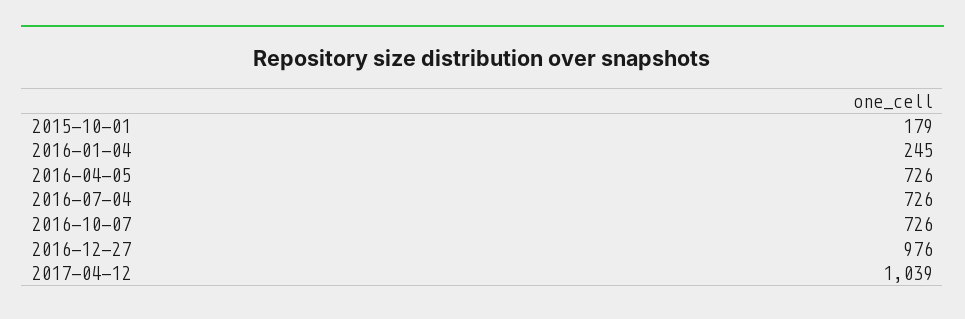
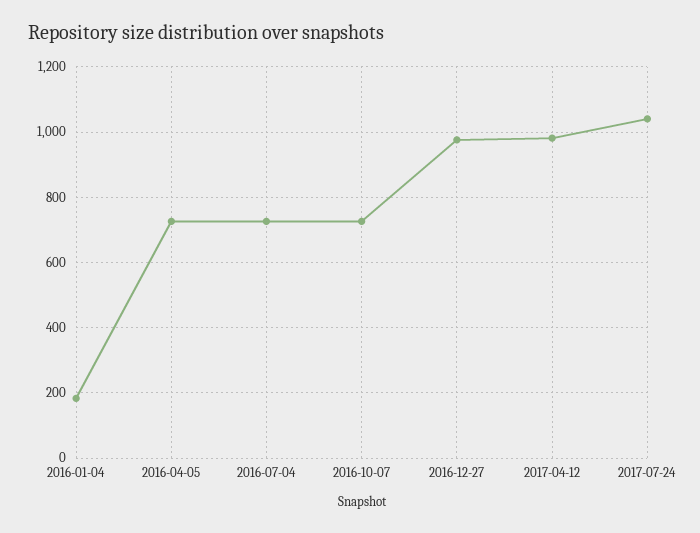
2015-10-01: 179 -> none
2016-01-04: 245 -> 180
2017-04-12: 1039 -> 980
2017-07-24: none -> 1040

